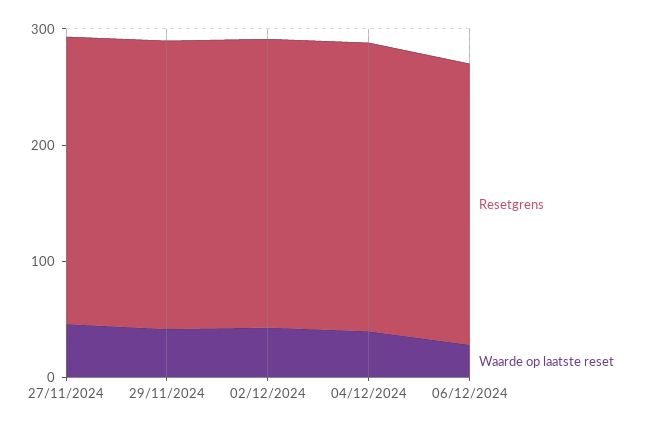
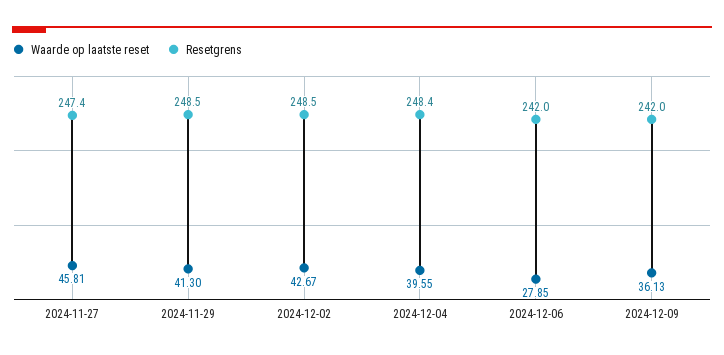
Waarde op laatste reset, 2024-12-09: none -> 36.13
Resetgrens, 2024-12-09: none -> 242

